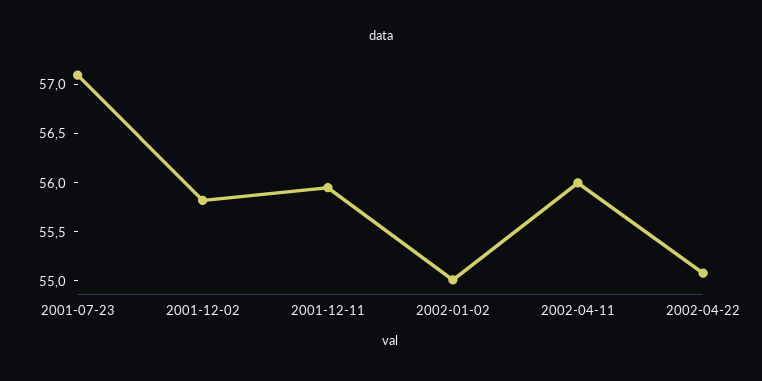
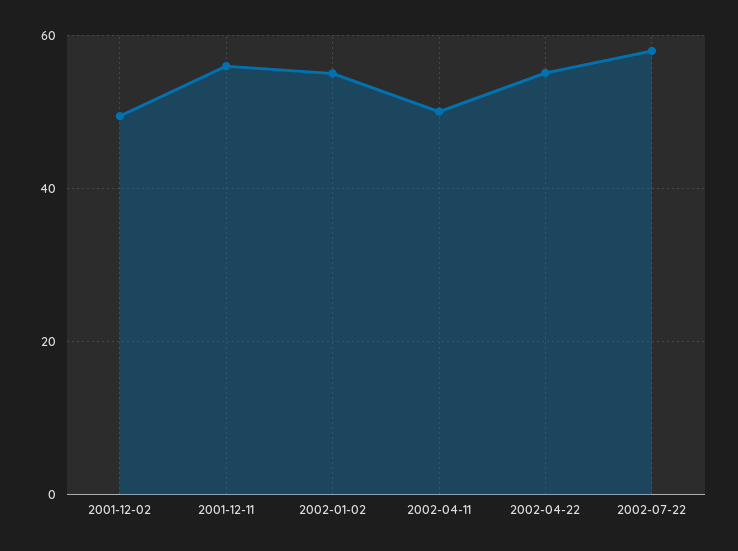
2001-07-23: 57.1 -> none
2001-12-02: 55.8 -> 50
2002-04-11: 56 -> 50
2002-07-22: none -> 58

